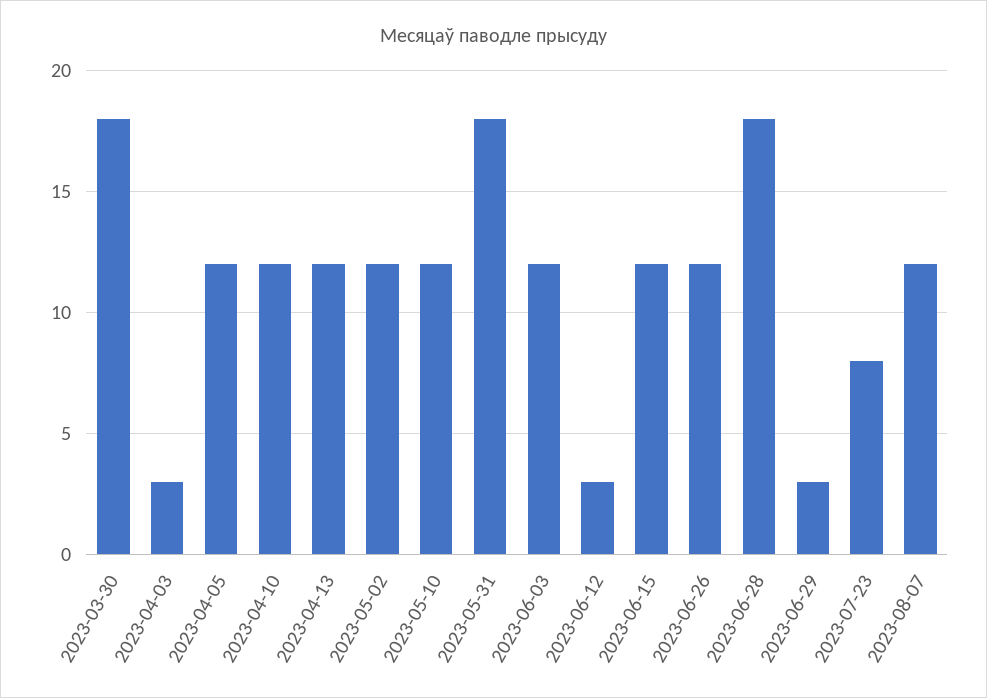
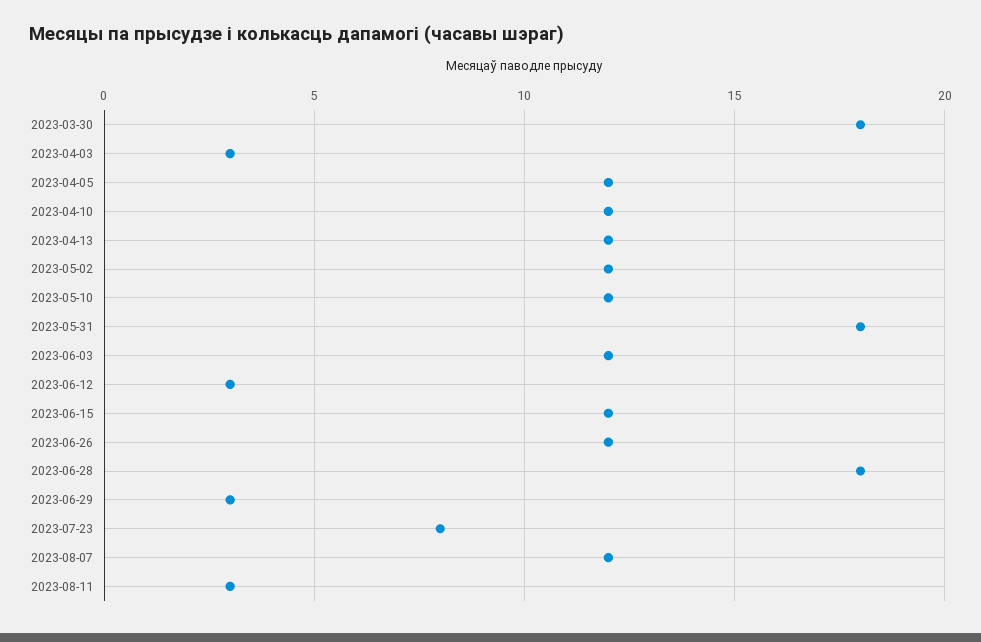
2023-08-11: none -> 3

